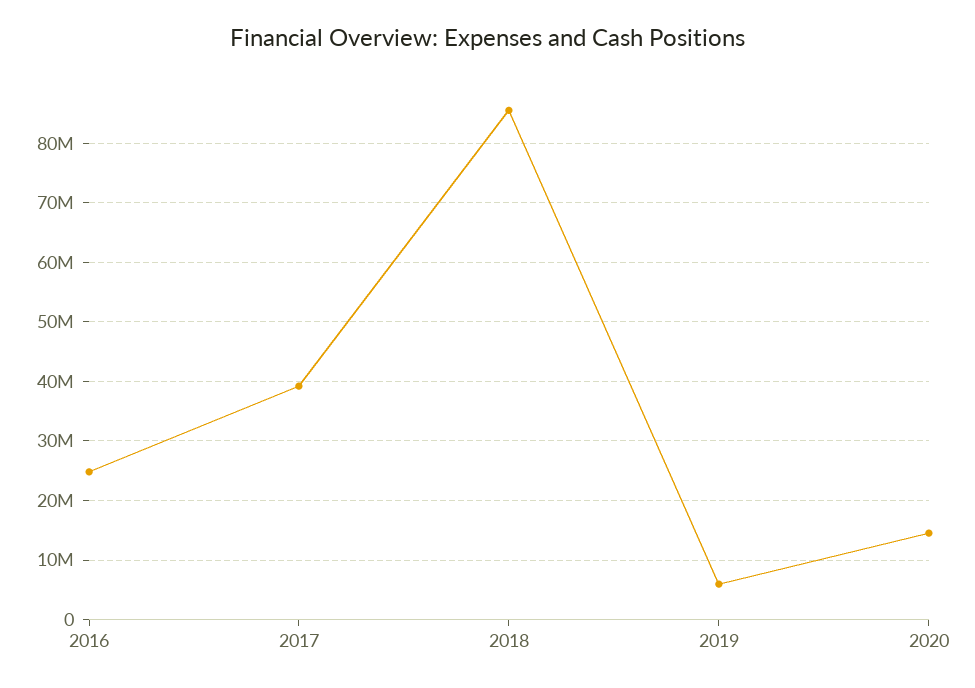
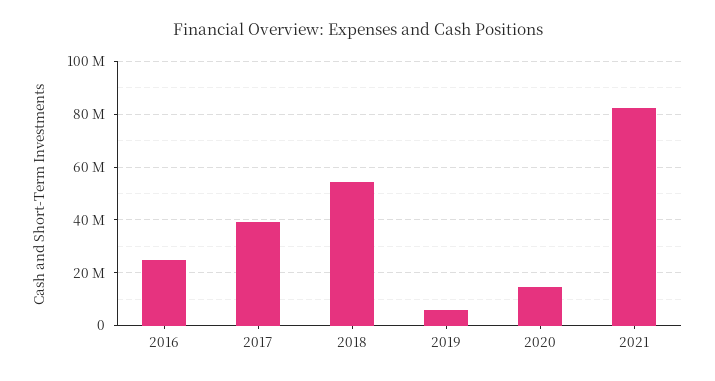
2018: 86000000 -> 55000000
2021: none -> 82500000

